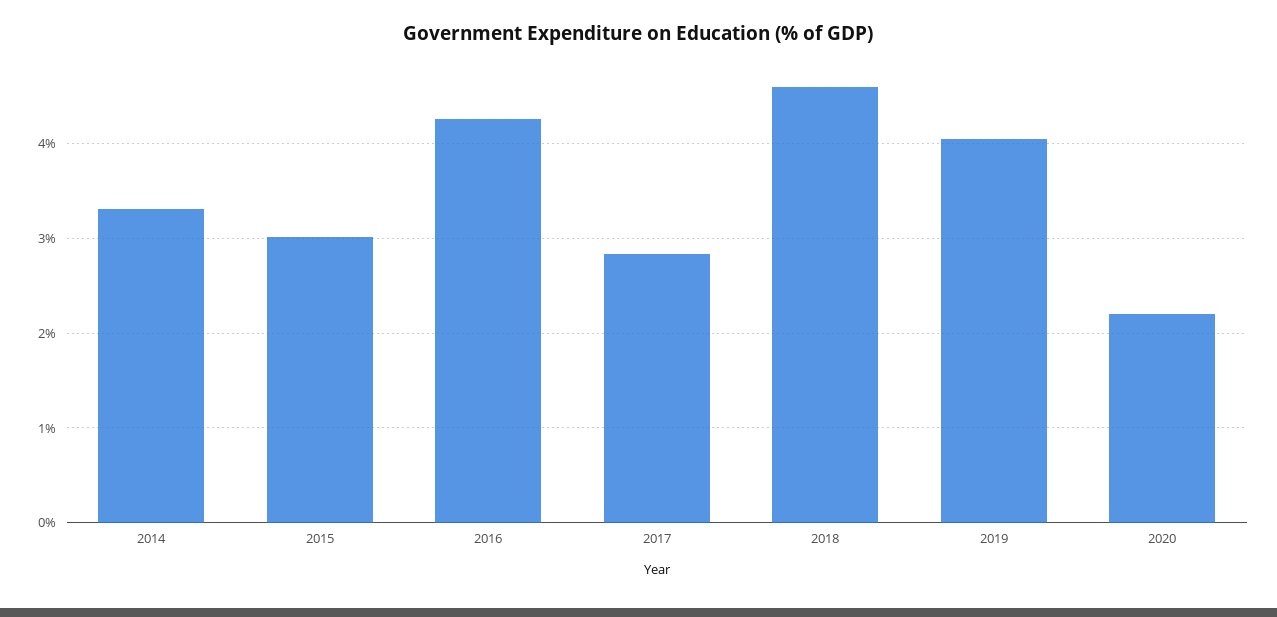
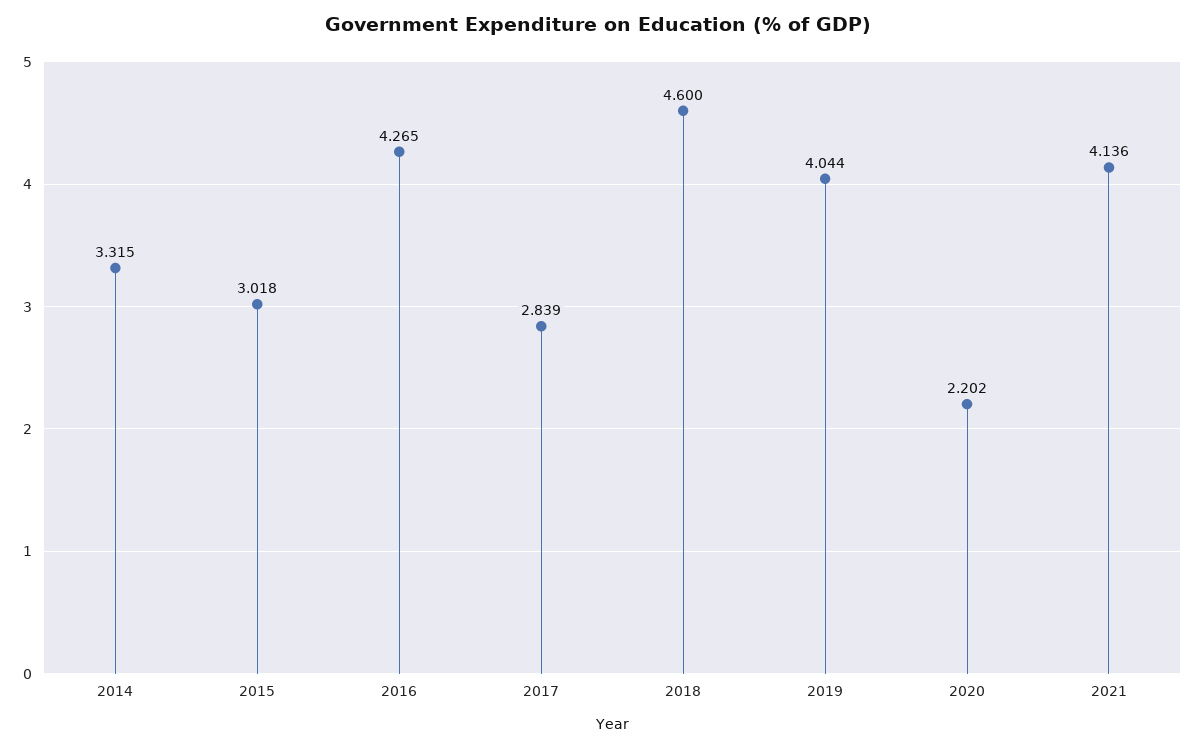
2021: none -> 4.136

